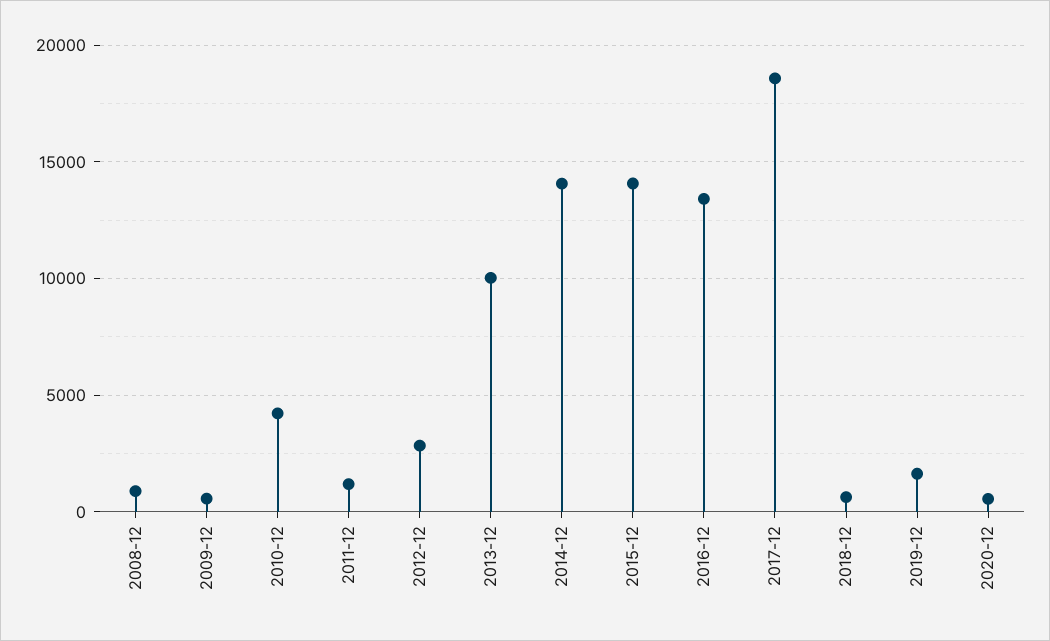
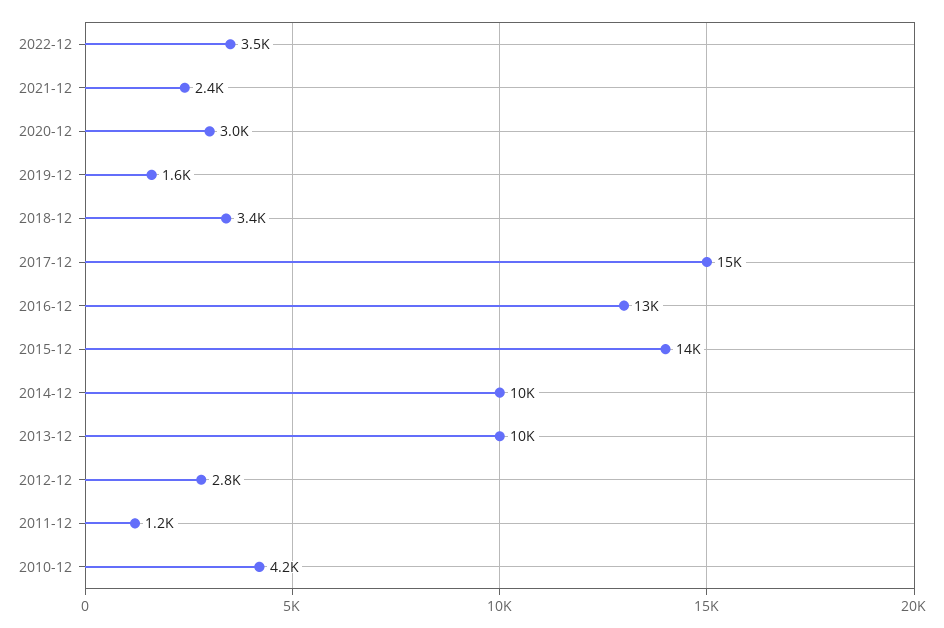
2008-12: 1000 -> none
2009-12: 500 -> none
2014-12: 14000 -> 10000
2017-12: 18500 -> 15000
2018-12: 500 -> 3400
2020-12: 500 -> 3000
2022-12: none -> 3500
2021-12: none -> 2400

